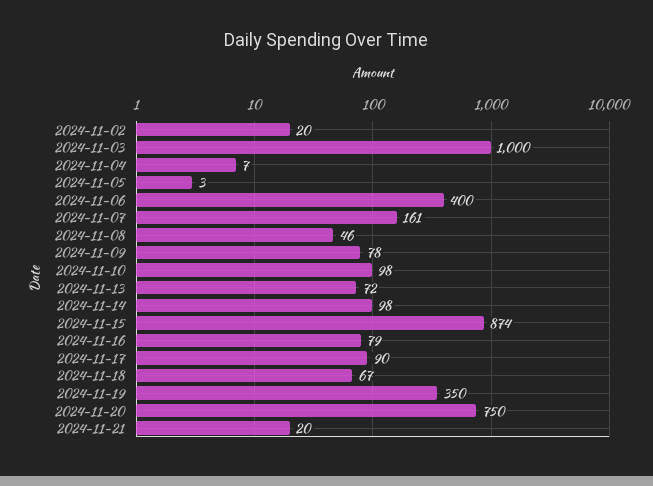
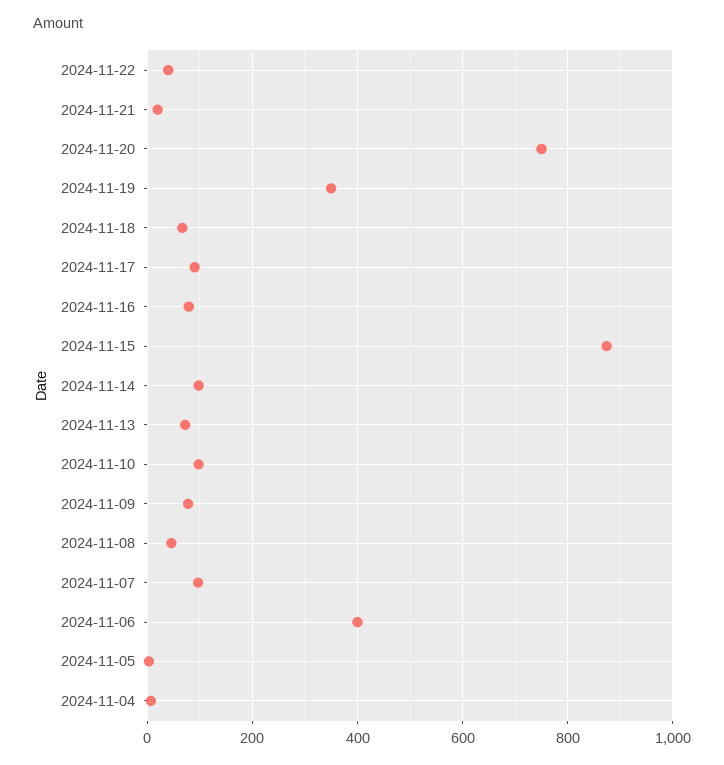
2024-11-02: 20 -> none
2024-11-03: 1000 -> none
2024-11-07: 161 -> 100
2024-11-22: none -> 40

